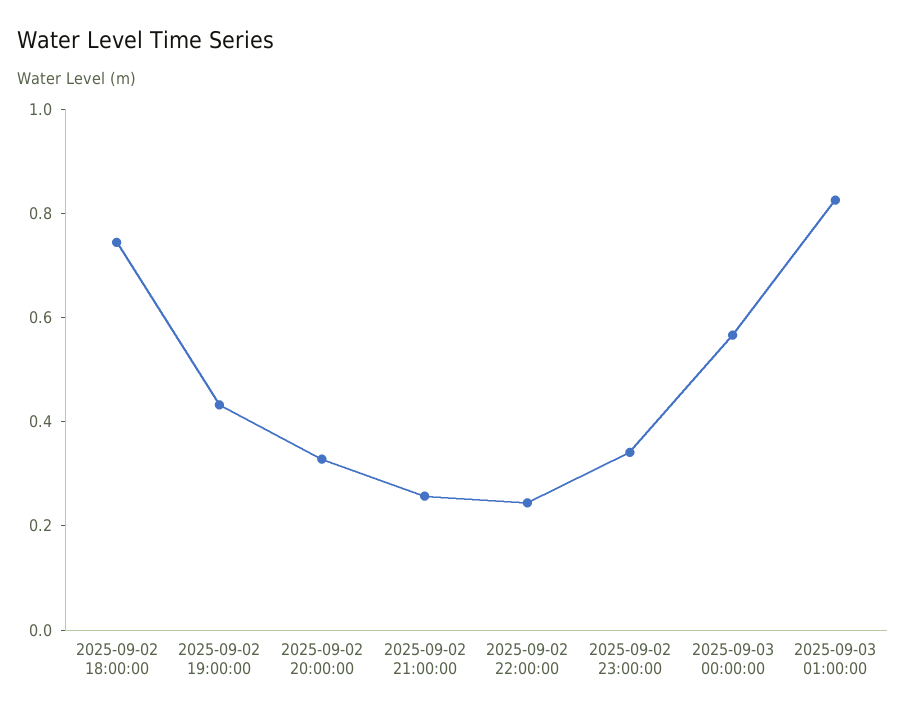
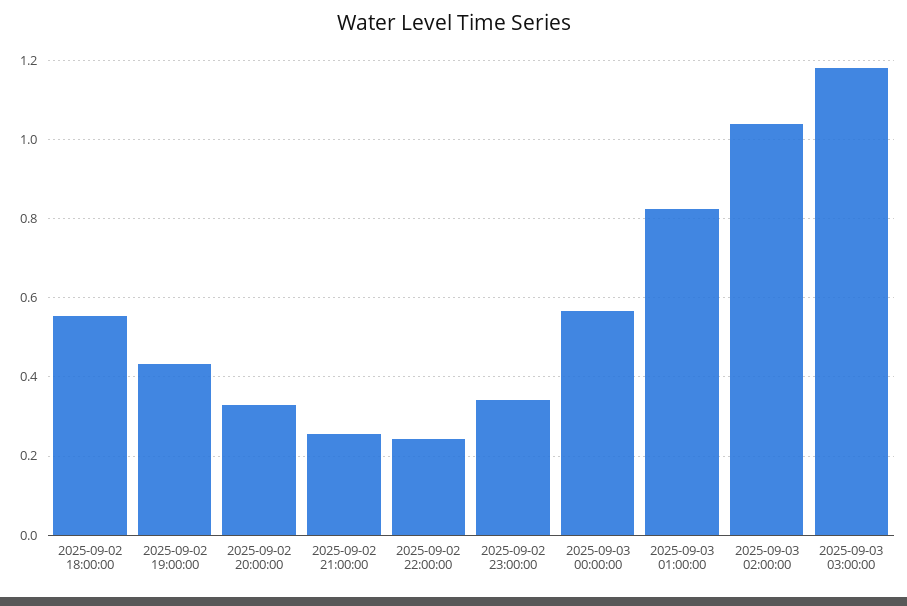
2025-09-02 18:00:00: 0.75 -> 0.56
2025-09-03 02:00:00: none -> 1.04
2025-09-03 03:00:00: none -> 1.18

